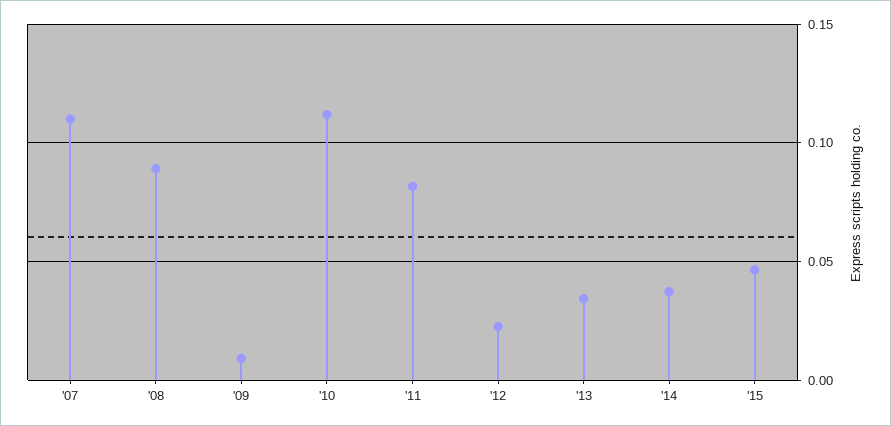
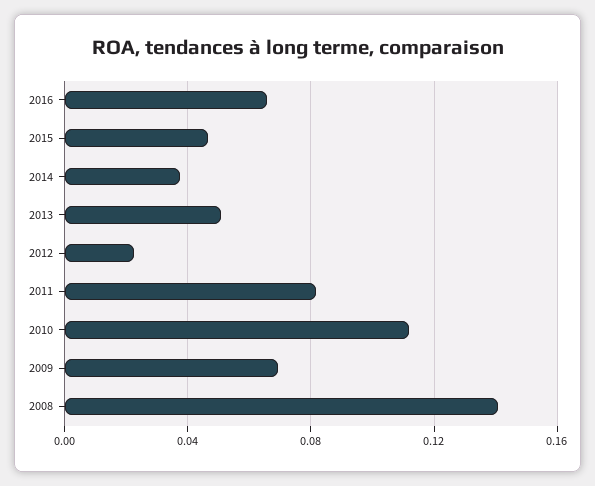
'07: 0.11 -> none
'08: 0.09 -> 0.14
'09: 0.01 -> 0.07
'13: 0.035 -> 0.05
2016: none -> 0.065

